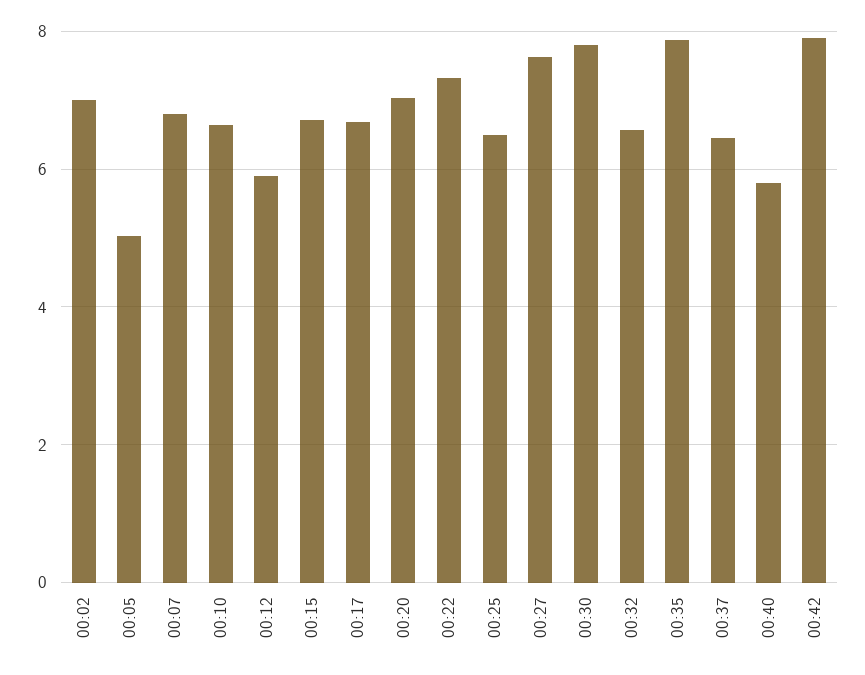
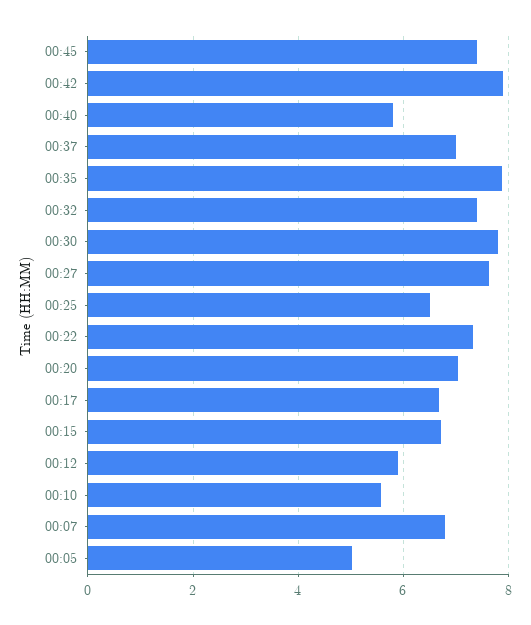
00:02: 7 -> none
00:10: 6.6 -> 5.6
00:32: 6.6 -> 7.4
00:37: 6.4 -> 7
00:45: none -> 7.4

